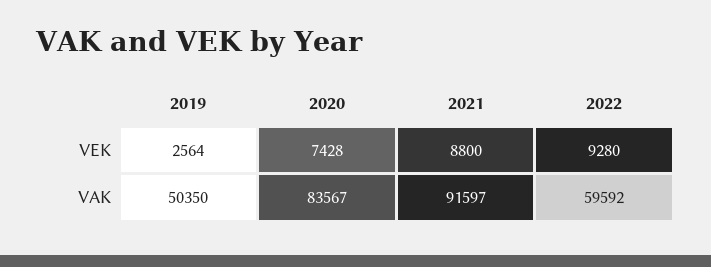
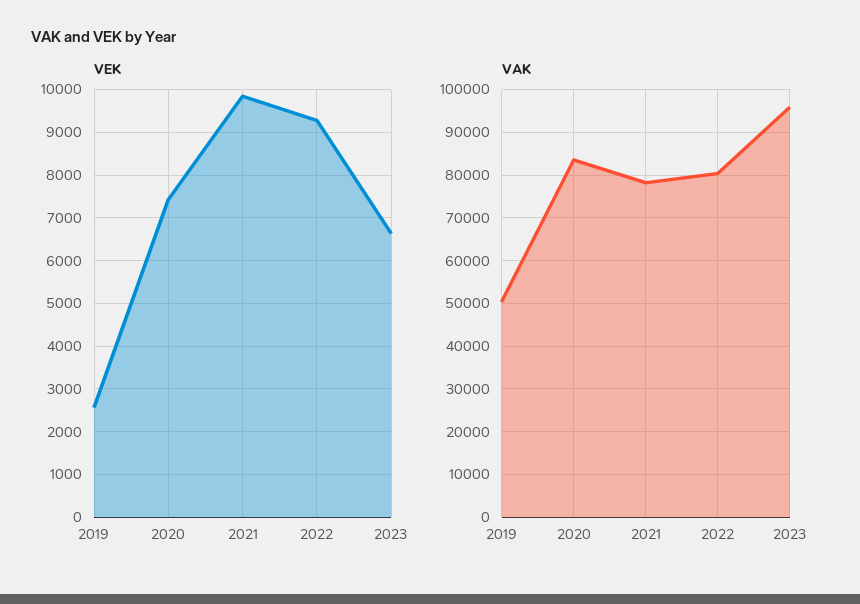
VEK, 2021: 8800 -> 9800
VAK, 2021: 91597 -> 78000
VAK, 2022: 59592 -> 80000
VEK, 2023: none -> 6600
VAK, 2023: none -> 96000

